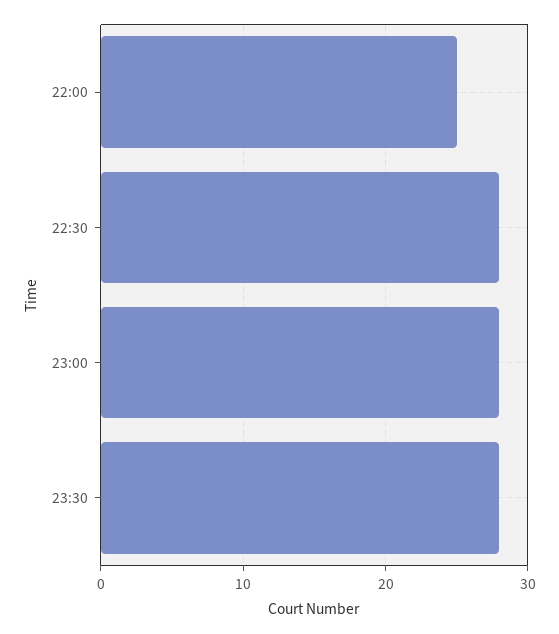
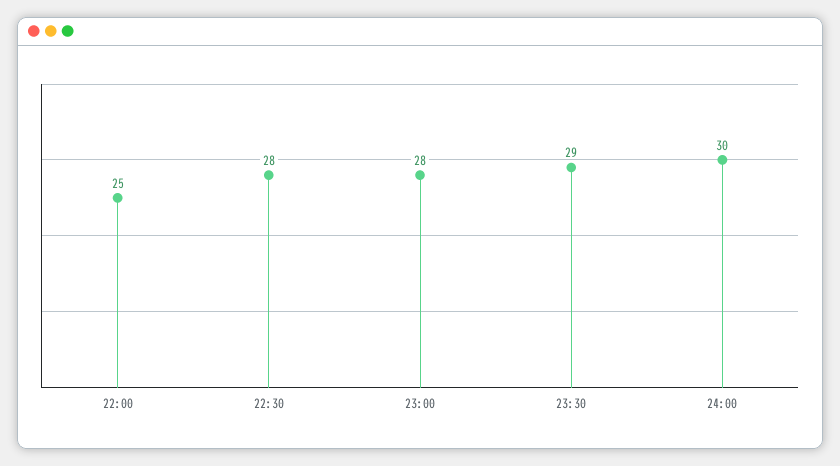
23:30: 28 -> 29
24:00: none -> 30

